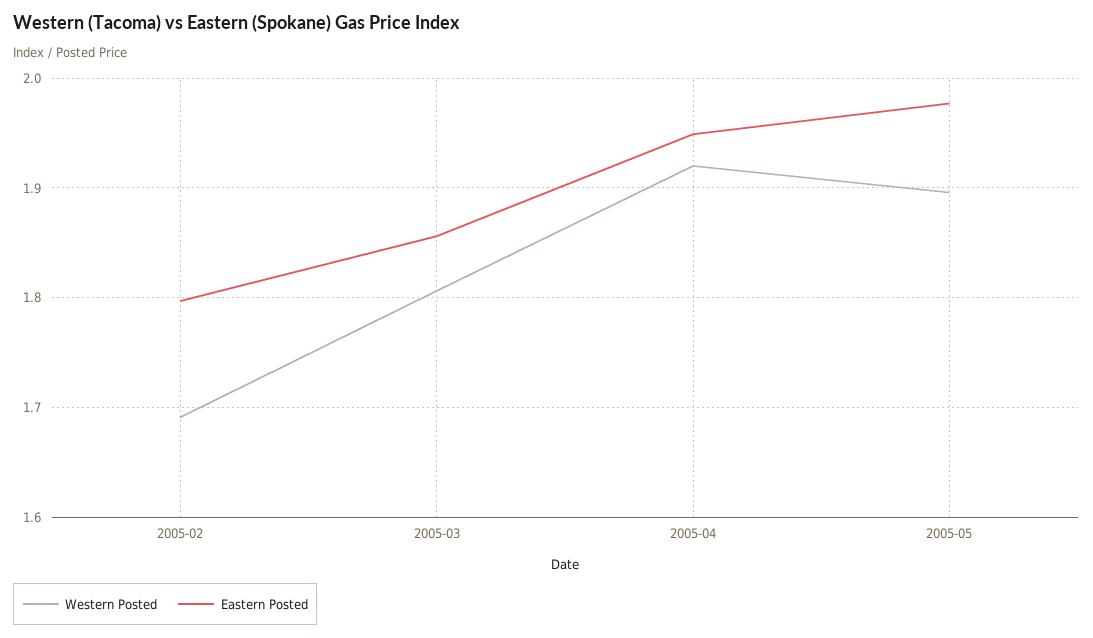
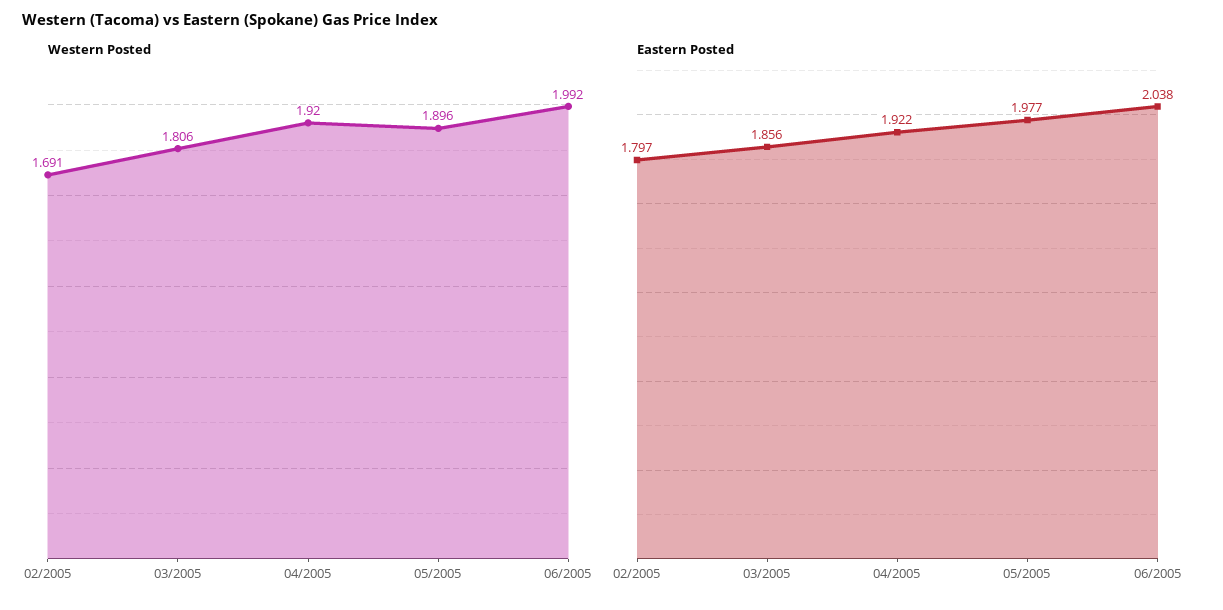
Eastern Posted, 2005-04: 1.95 -> 1.922
Western Posted, 06/2005: none -> 1.992
Eastern Posted, 06/2005: none -> 2.038

